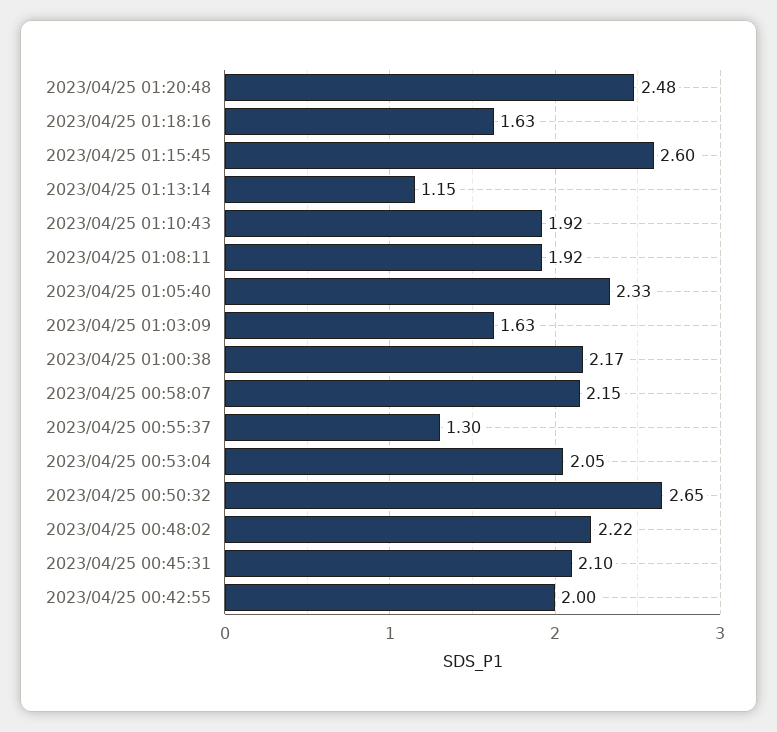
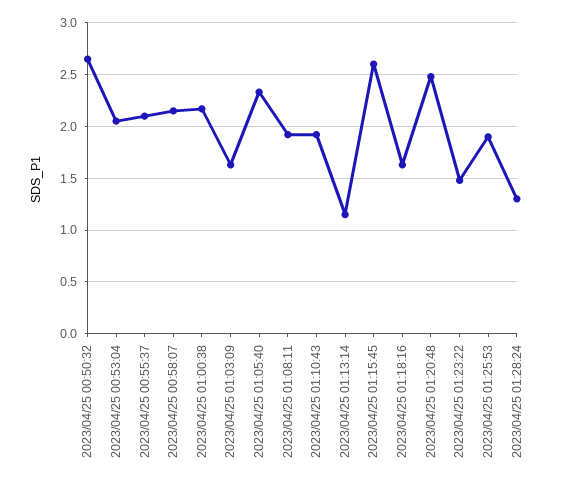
2023/04/25 00:55:37: 1.3 -> 2.1
2023/04/25 00:48:02: 2.22 -> none
2023/04/25 00:45:31: 2.1 -> none
2023/04/25 00:42:55: 2 -> none
2023/04/25 01:23:22: none -> 1.5
2023/04/25 01:25:53: none -> 1.9
2023/04/25 01:28:24: none -> 1.3

